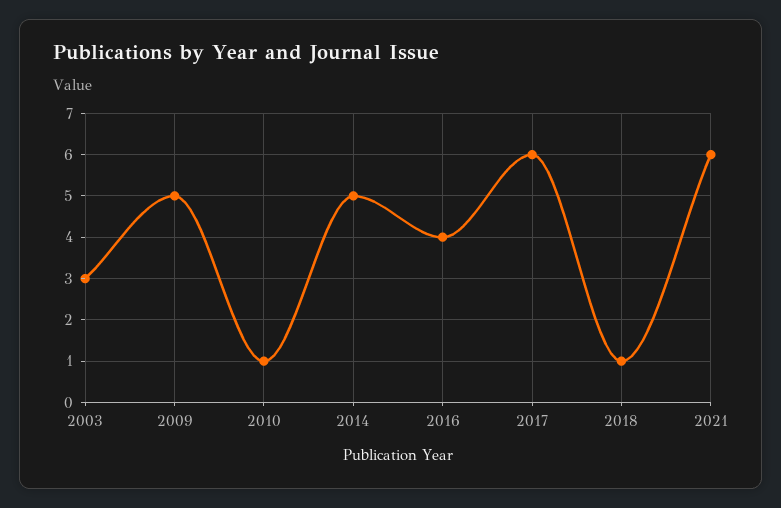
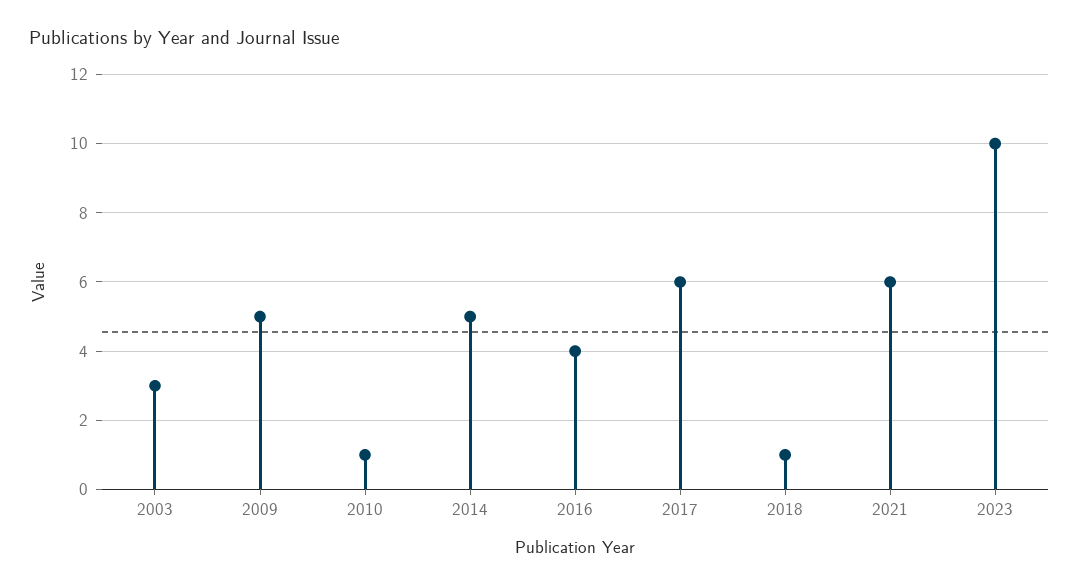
2023: none -> 10

